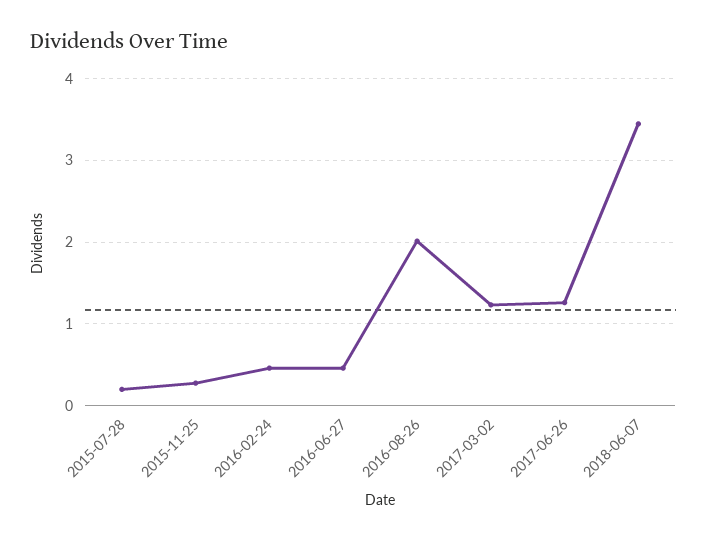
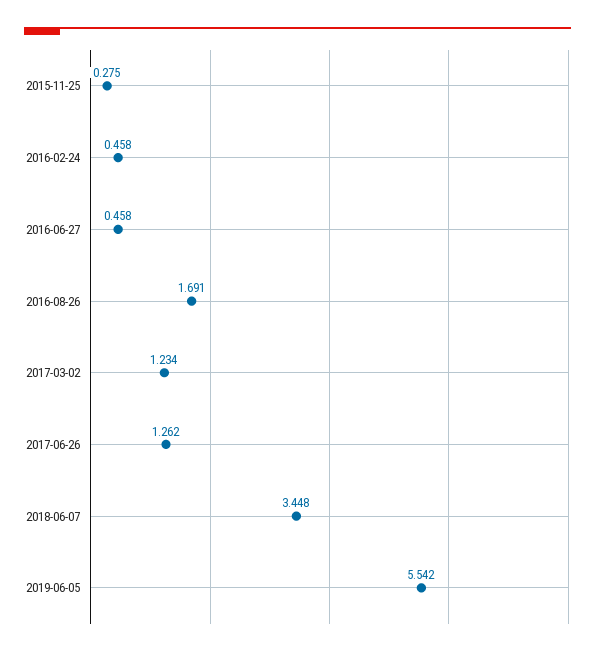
2015-07-28: 0.2 -> none
2016-08-26: 2 -> 1.691
2019-06-05: none -> 5.542

